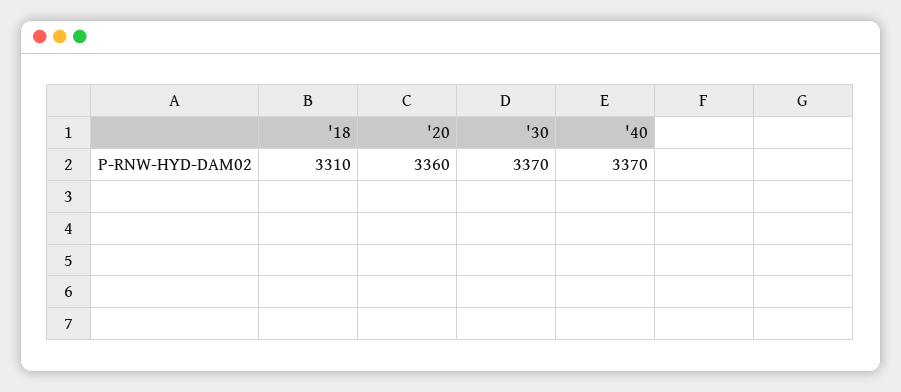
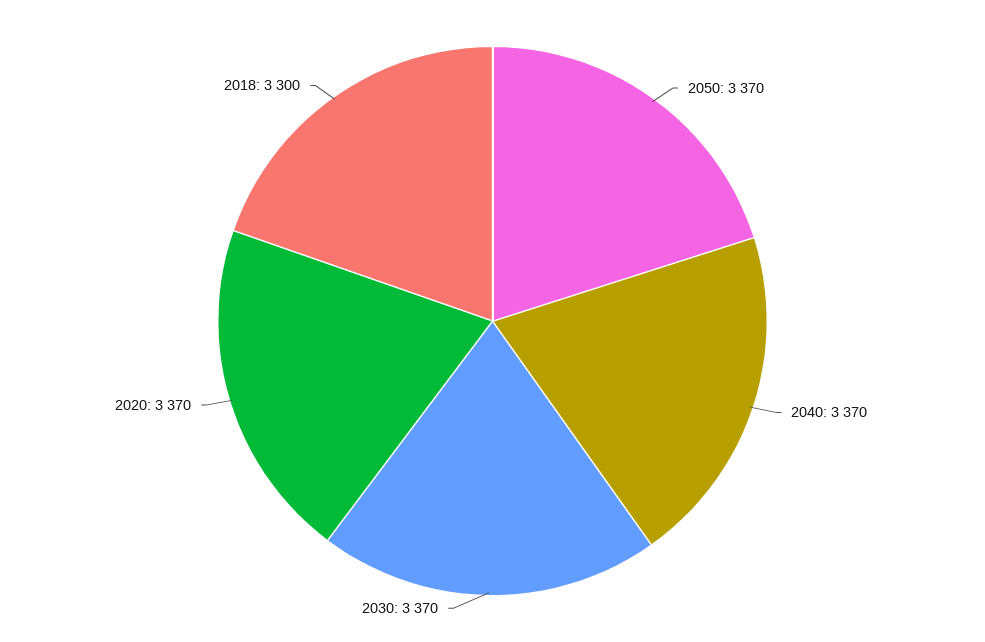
'18: 3310 -> 3300
'20: 3360 -> 3370
2050: none -> 3370

